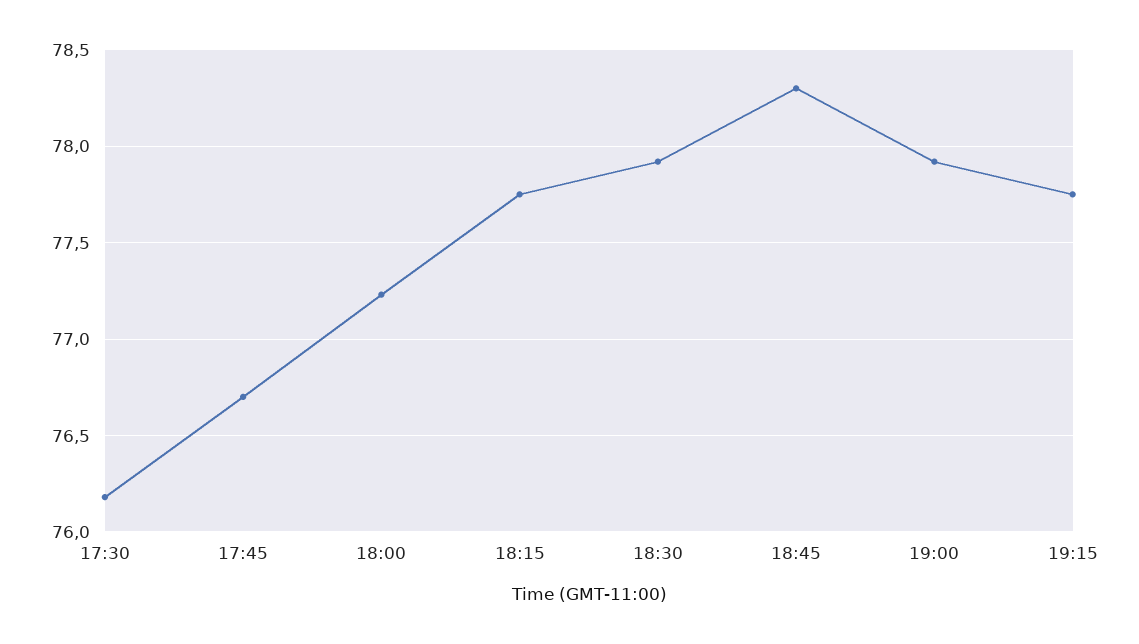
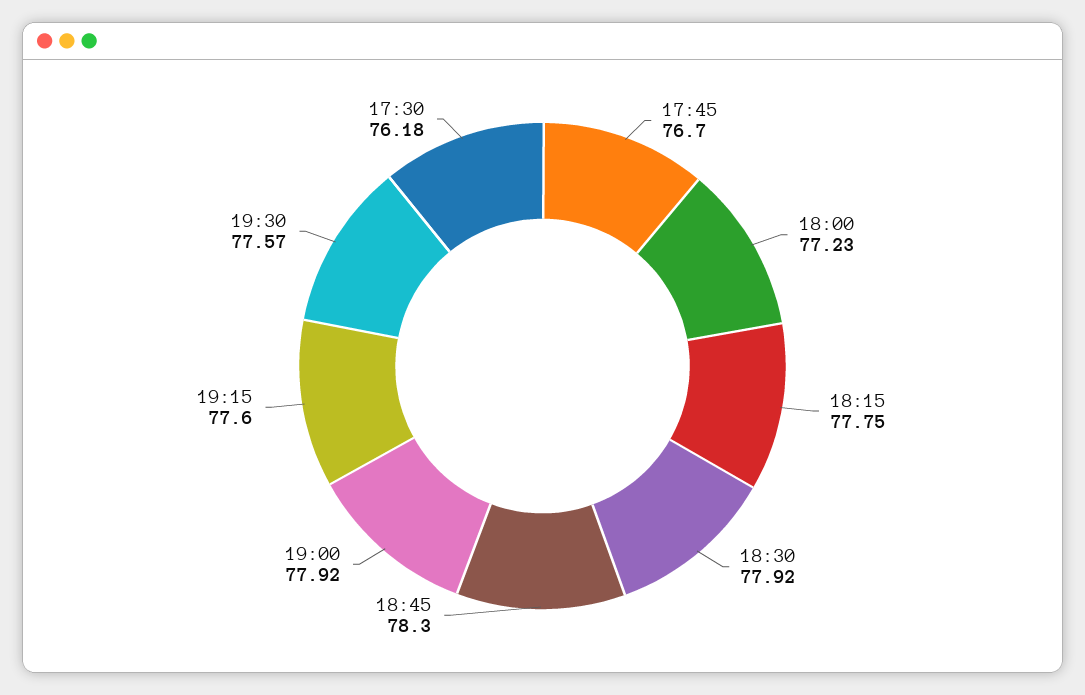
19:15: 77.75 -> 77.6
19:30: none -> 77.57

